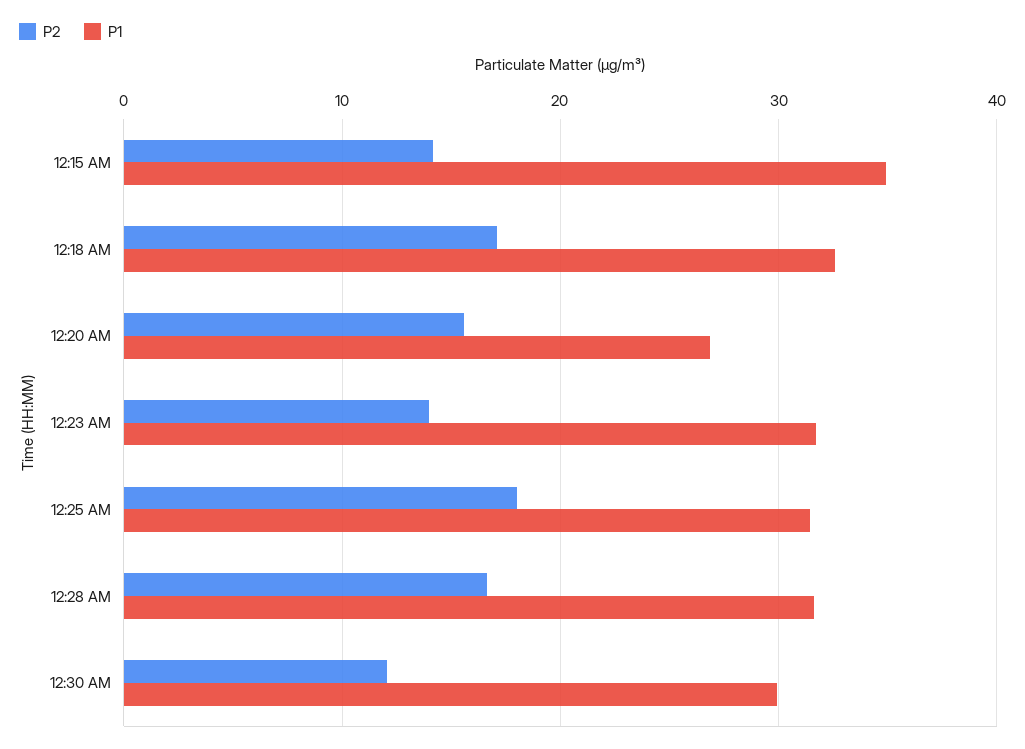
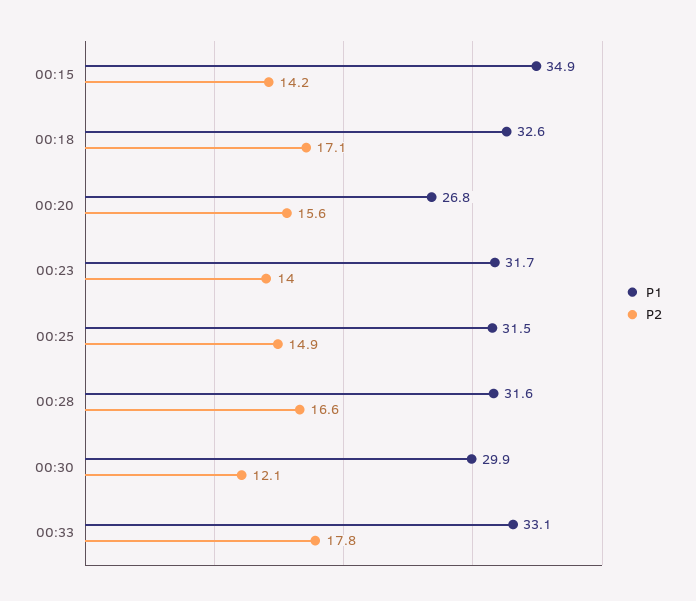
P2, 12:25 AM: 18 -> 14.9
P1, 00:33: none -> 33.1
P2, 00:33: none -> 17.8

